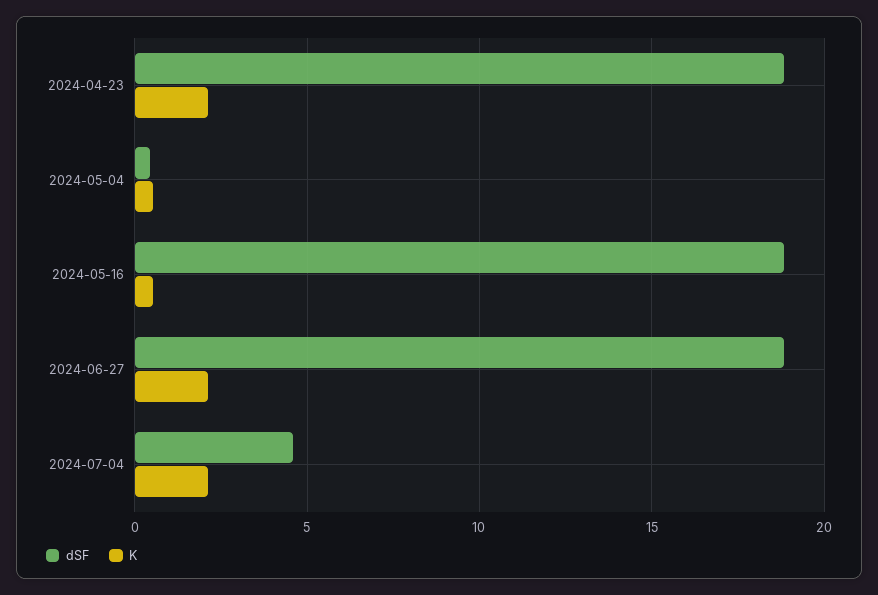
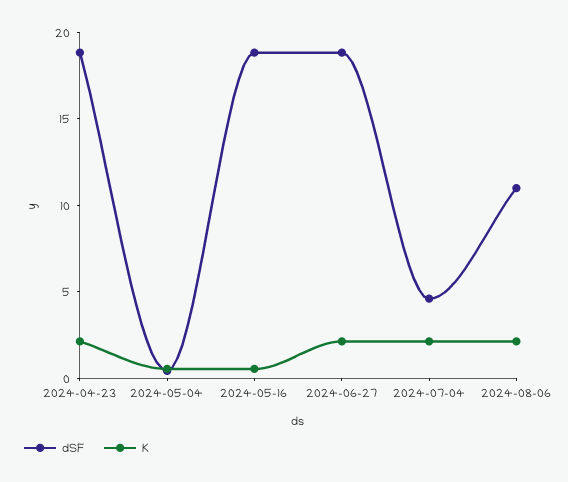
dSF, 2024-08-06: none -> 11
K, 2024-08-06: none -> 2

